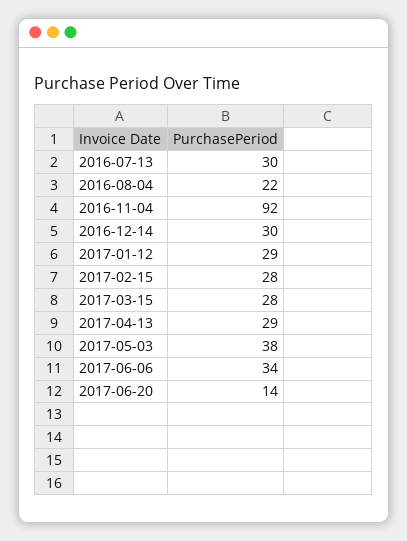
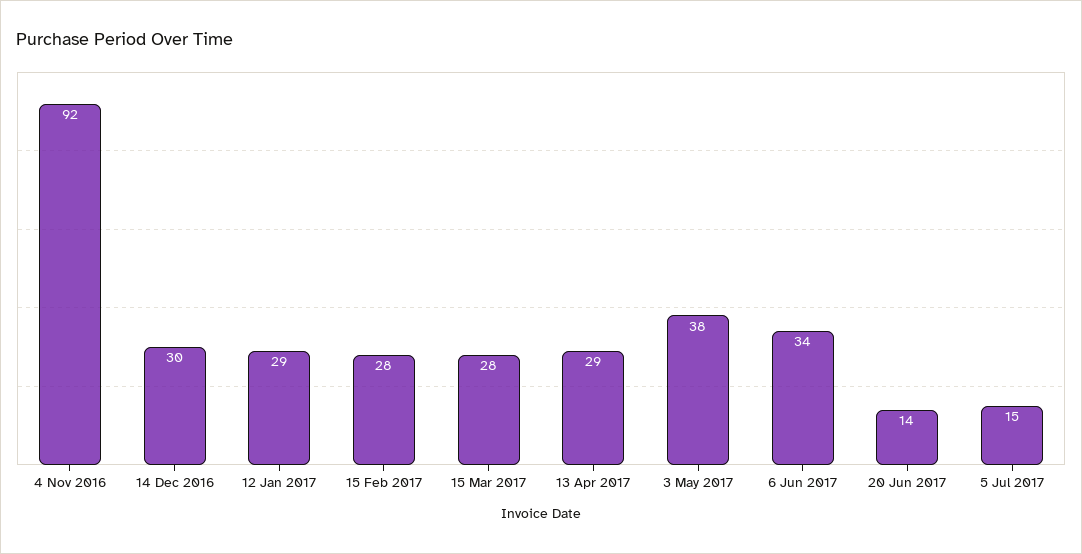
2016-07-13: 30 -> none
2016-08-04: 22 -> none
5 Jul 2017: none -> 15

